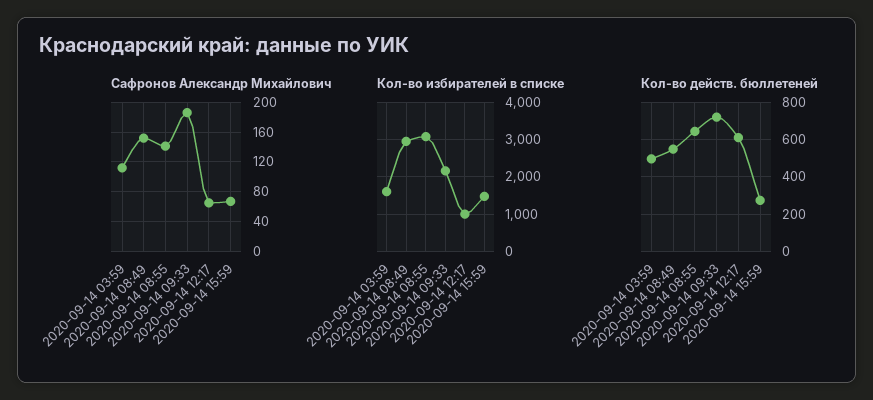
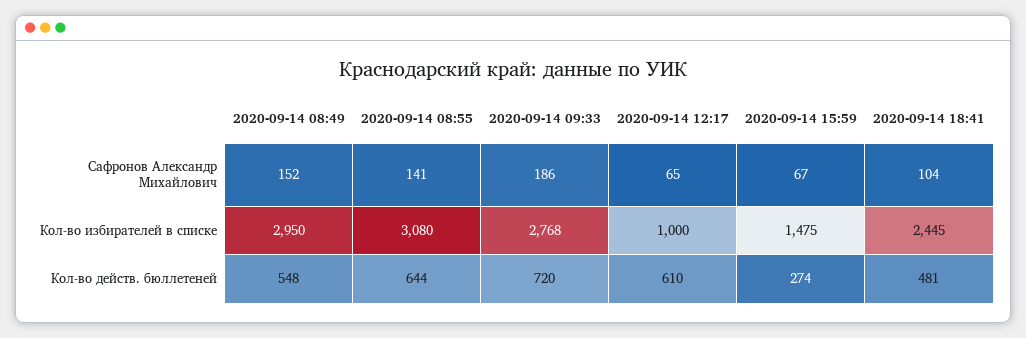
Сафронов Александр Михайлович, 2020-09-14 03:59: 110 -> none
Кол-во избирателей в списке, 2020-09-14 03:59: 1600 -> none
Кол-во избирателей в списке, 2020-09-14 09:33: 2200 -> 2768
Кол-во действ. бюллетеней, 2020-09-14 03:59: 500 -> none
Сафронов Александр Михайлович, 2020-09-14 18:41: none -> 104
Кол-во избирателей в списке, 2020-09-14 18:41: none -> 2445
Кол-во действ. бюллетеней, 2020-09-14 18:41: none -> 481

